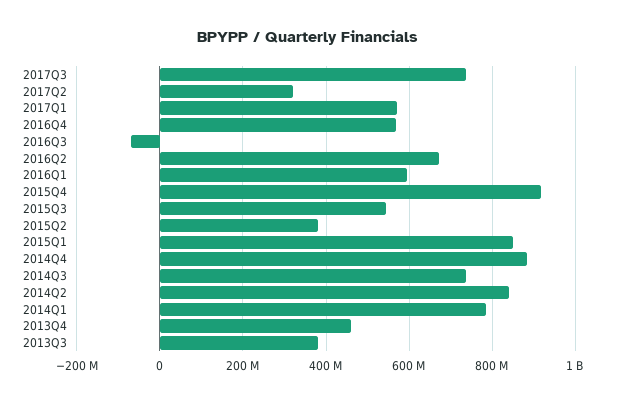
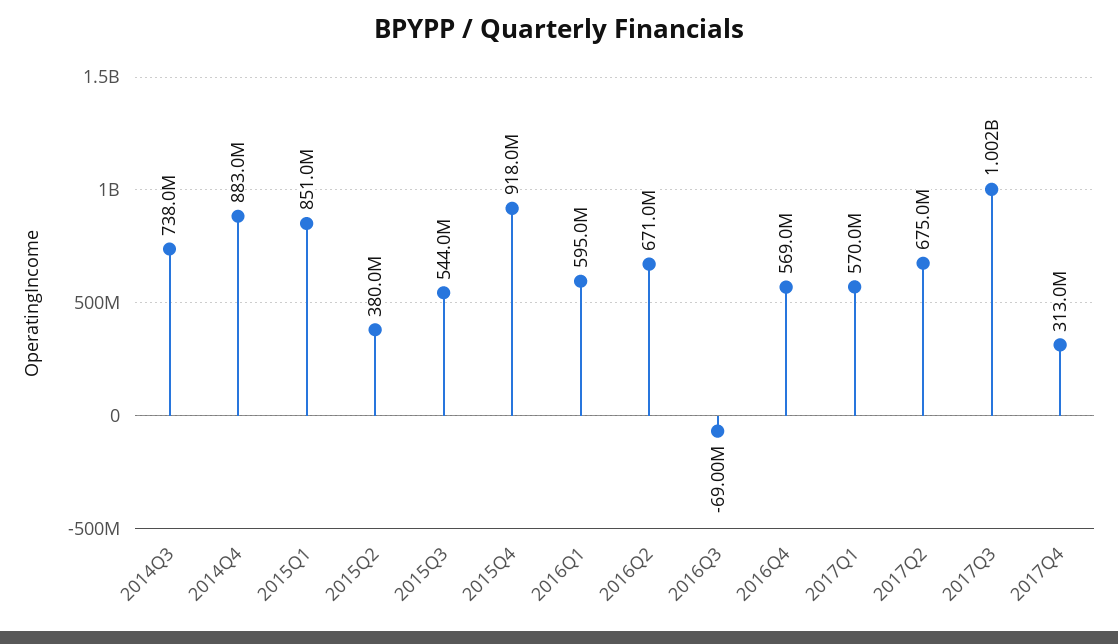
2017Q3: 740000000 -> 1002000000
2017Q2: 320000000 -> 675000000
2014Q2: 840000000 -> none
2014Q1: 780000000 -> none
2013Q4: 460000000 -> none
2013Q3: 380000000 -> none
2017Q4: none -> 313000000

